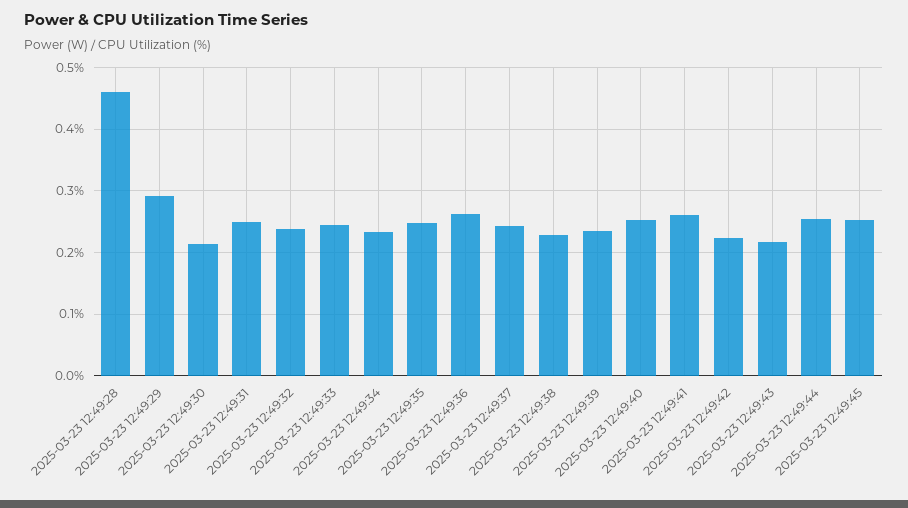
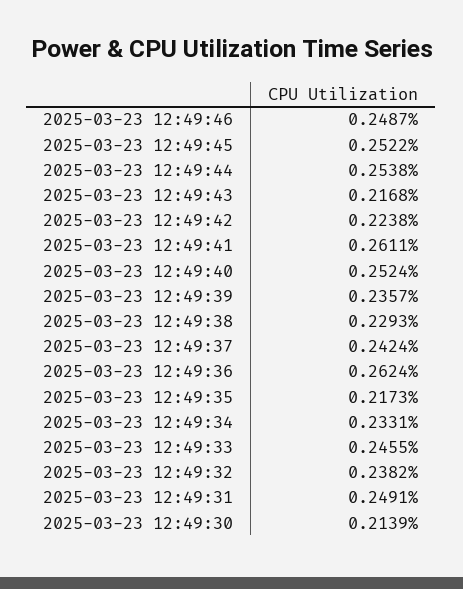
2025-03-23 12:49:28: 0.46 -> none
2025-03-23 12:49:29: 0.29 -> none
2025-03-23 12:49:35: 0.25 -> 0.2173
2025-03-23 12:49:46: none -> 0.2487

